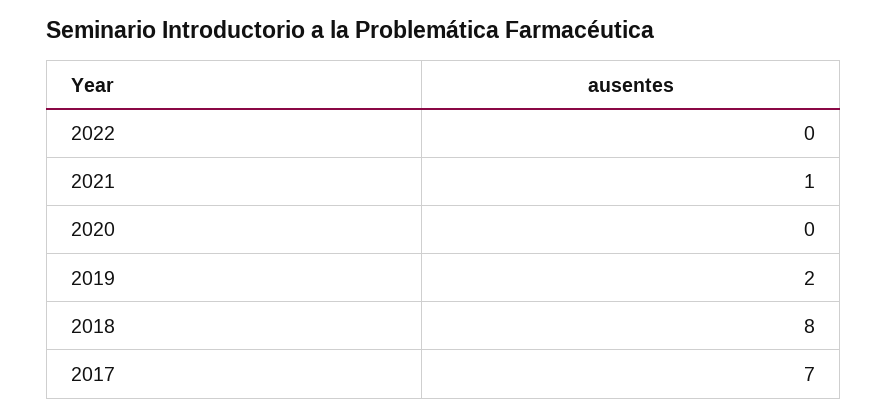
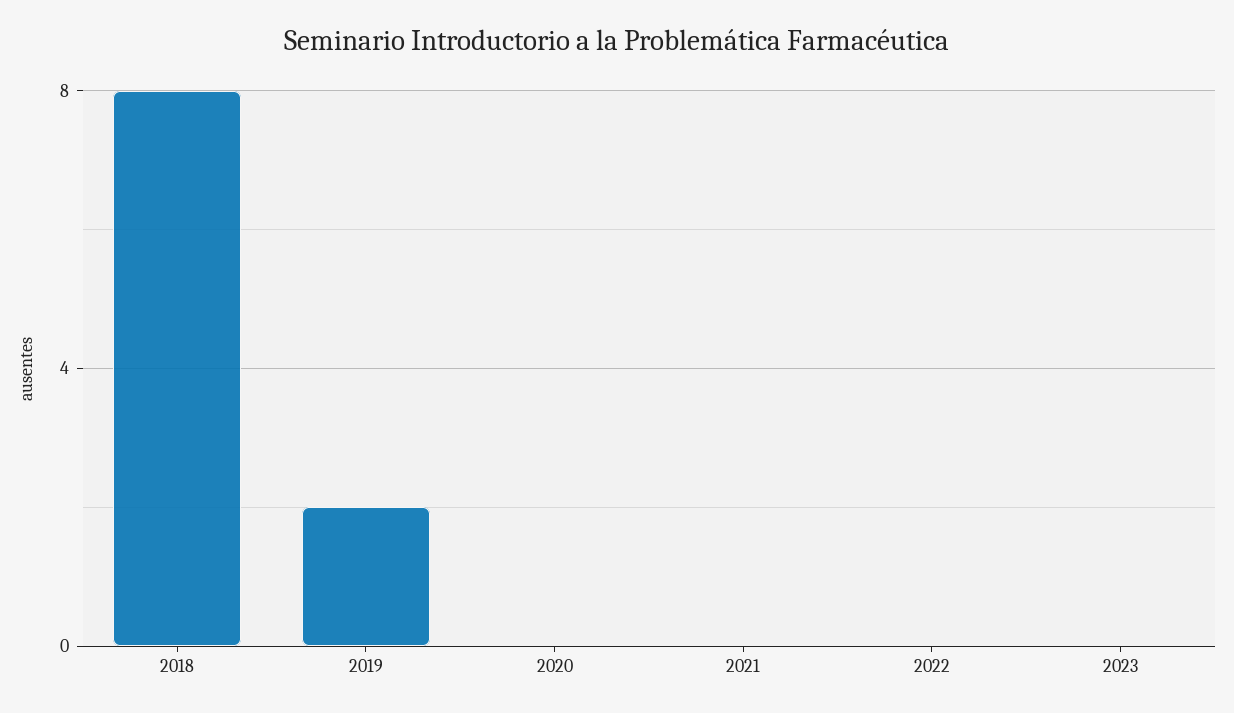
2021: 1 -> 0
2017: 7 -> none
2023: none -> 0

